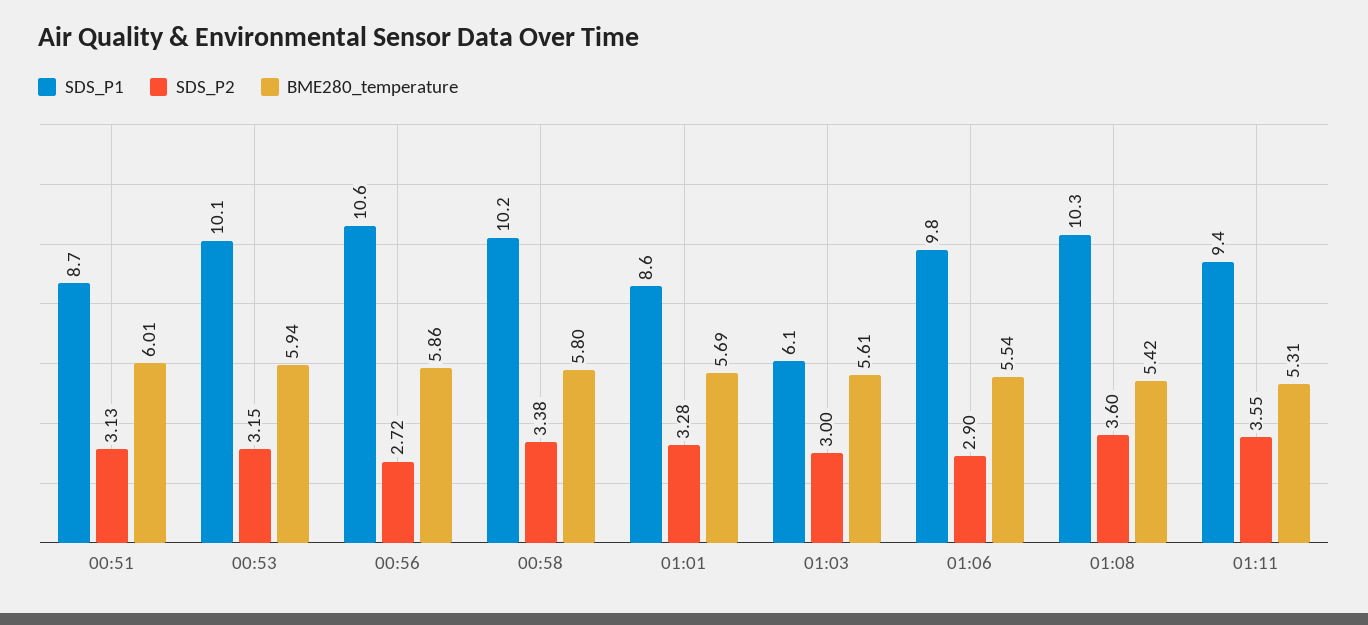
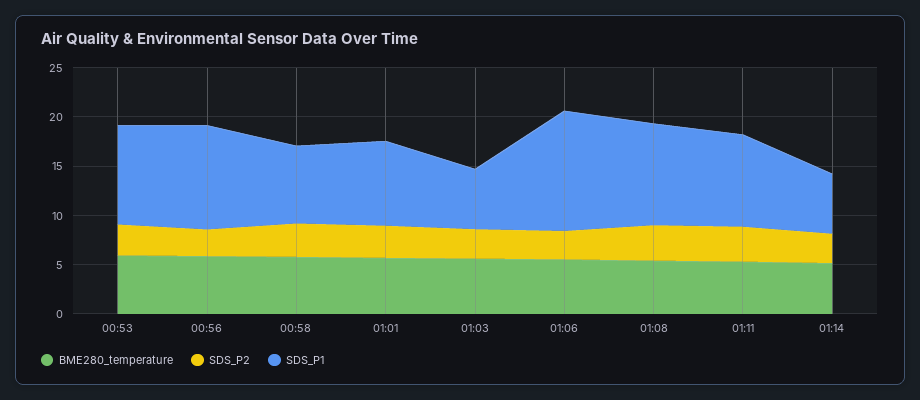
SDS_P1, 00:51: 8.7 -> none
SDS_P2, 00:51: 3.13 -> none
BME280_temperature, 00:51: 6.01 -> none
SDS_P1, 00:58: 10.2 -> 8
SDS_P1, 01:06: 9.8 -> 12
BME280_temperature, 01:14: none -> 5
SDS_P2, 01:14: none -> 3
SDS_P1, 01:14: none -> 6

